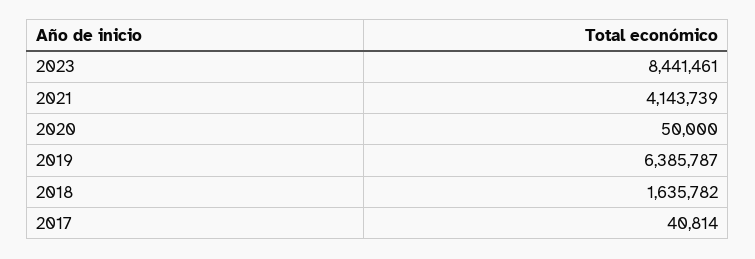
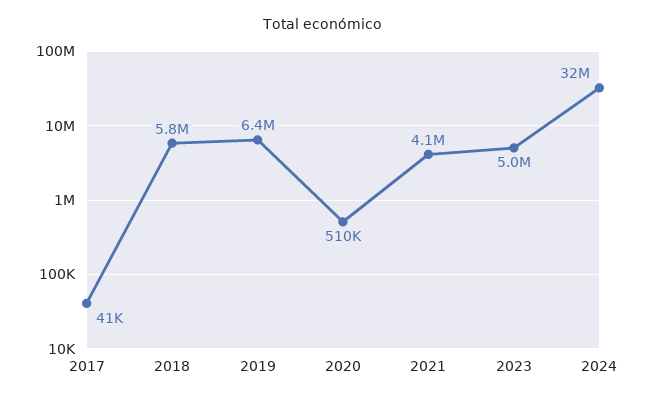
2023: 8441461 -> 5000000
2020: 50000 -> 510000
2018: 1635782 -> 5800000
2024: none -> 32000000

